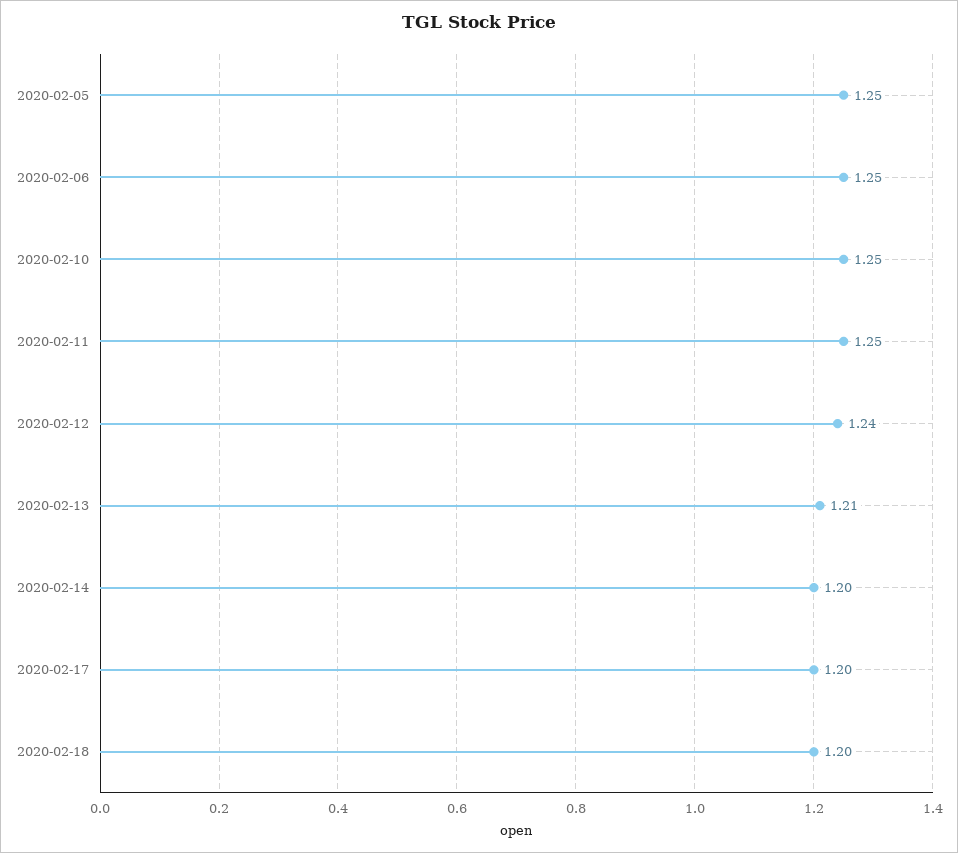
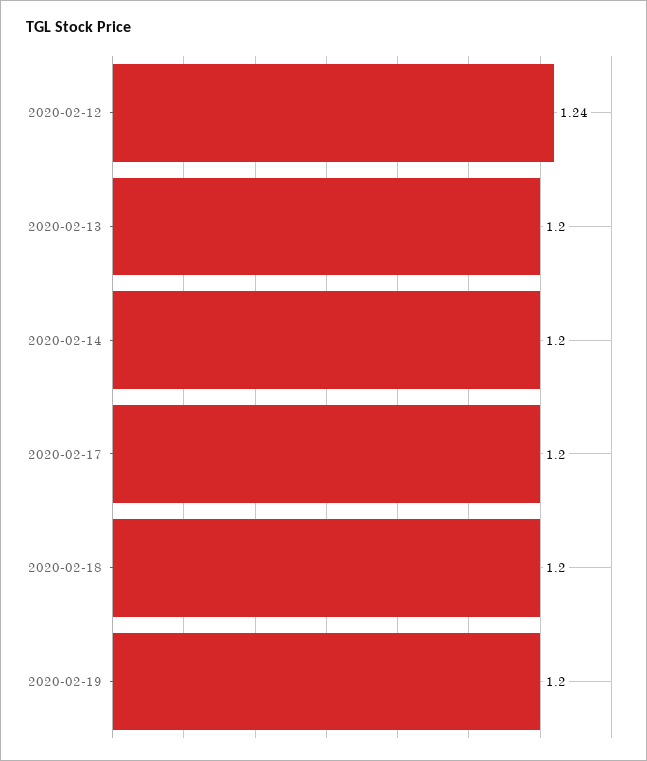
2020-02-05: 1.25 -> none
2020-02-06: 1.25 -> none
2020-02-10: 1.25 -> none
2020-02-11: 1.25 -> none
2020-02-13: 1.21 -> 1.2
2020-02-19: none -> 1.2

